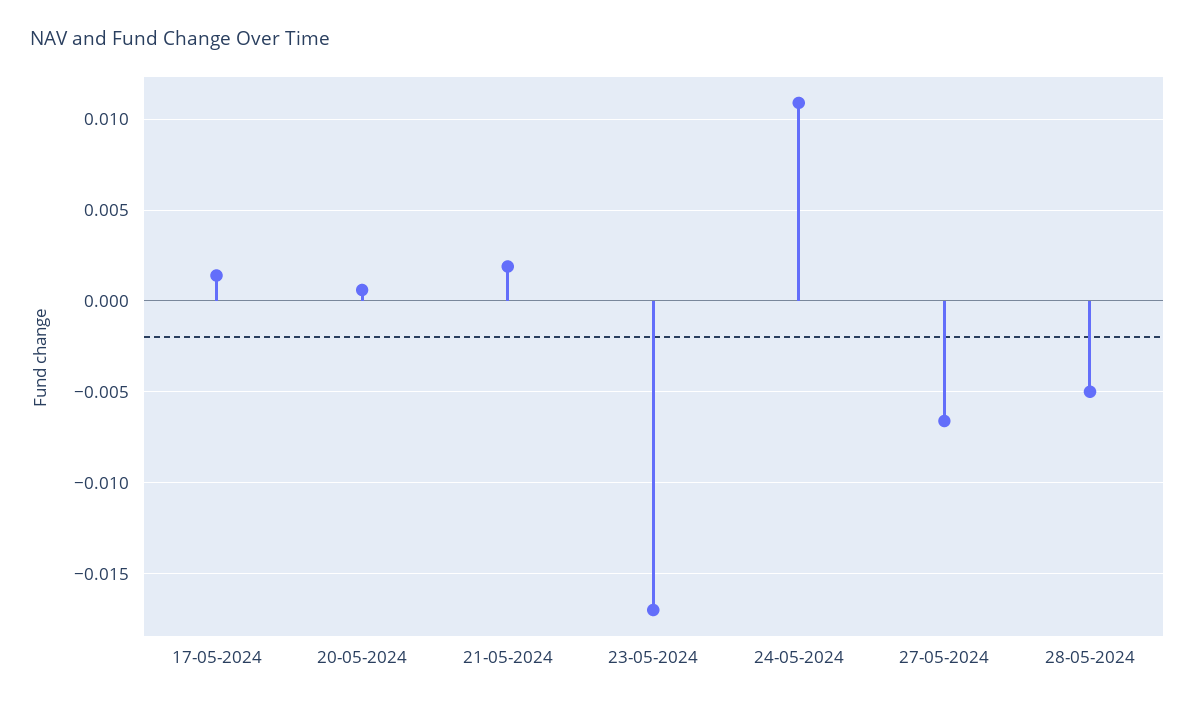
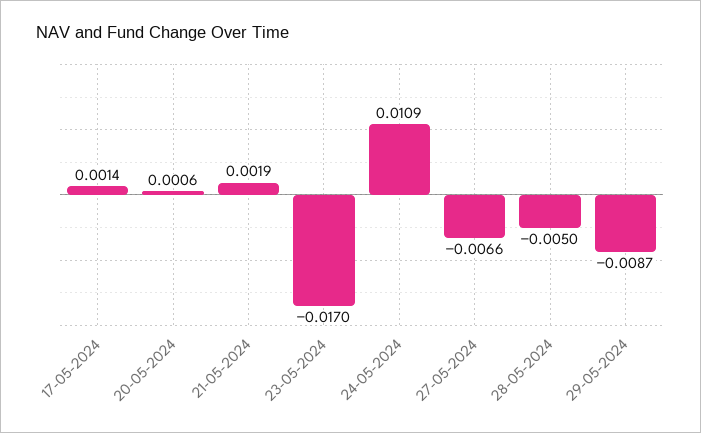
29-05-2024: none -> -0.0087

